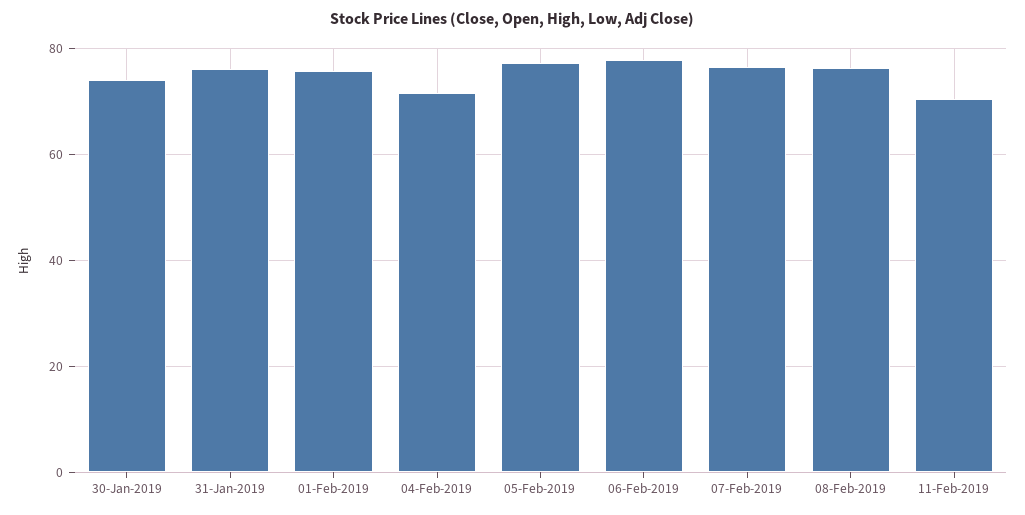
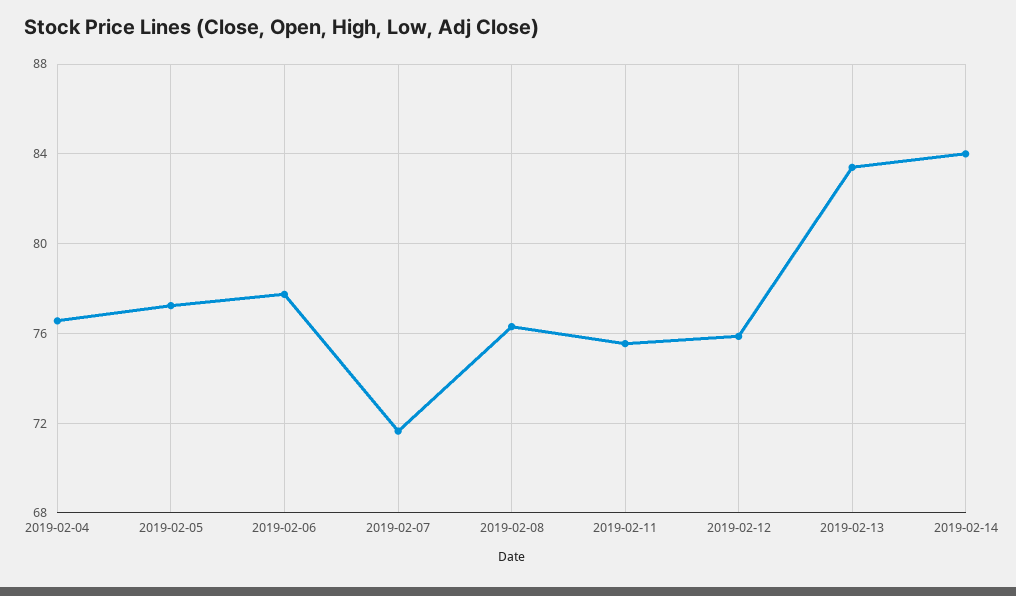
30-Jan-2019: 74 -> none
31-Jan-2019: 76 -> none
01-Feb-2019: 76 -> none
04-Feb-2019: 72 -> 76.5
07-Feb-2019: 76 -> 71.5
11-Feb-2019: 70 -> 75.5
2019-02-12: none -> 76
2019-02-13: none -> 83.5
2019-02-14: none -> 84

